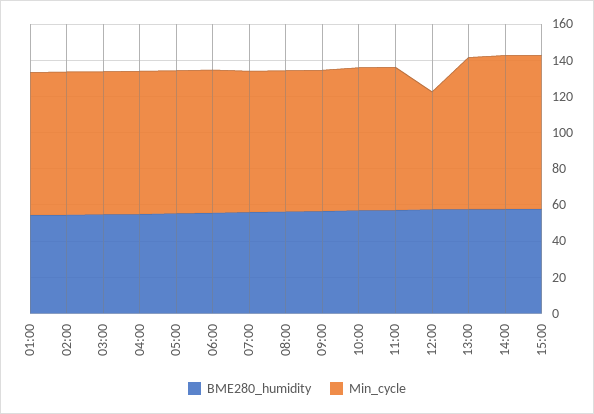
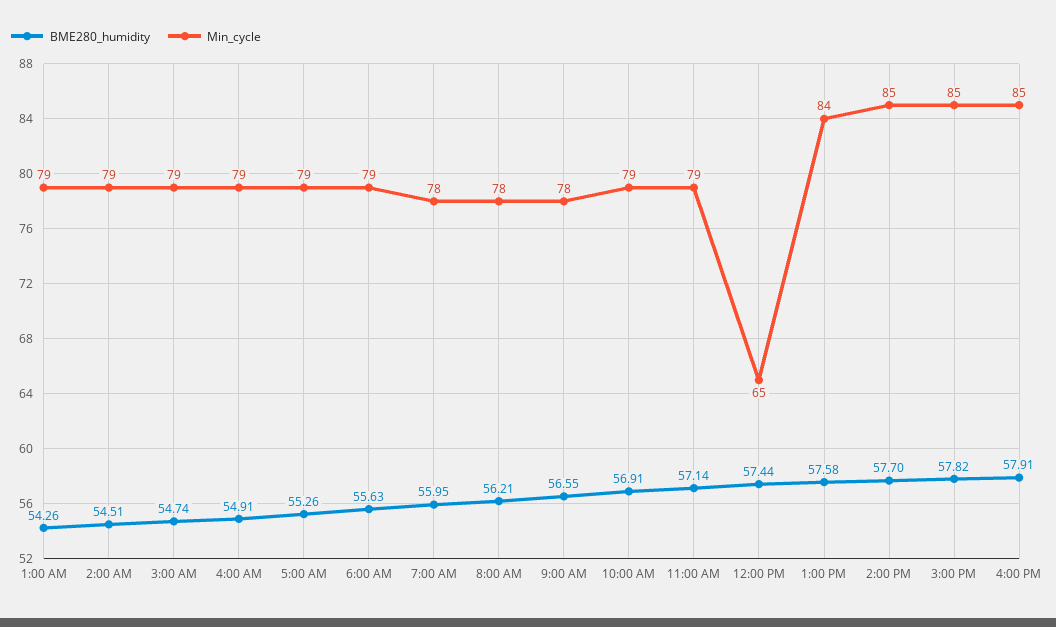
BME280_humidity, 4:00 PM: none -> 57.91
Min_cycle, 4:00 PM: none -> 85

